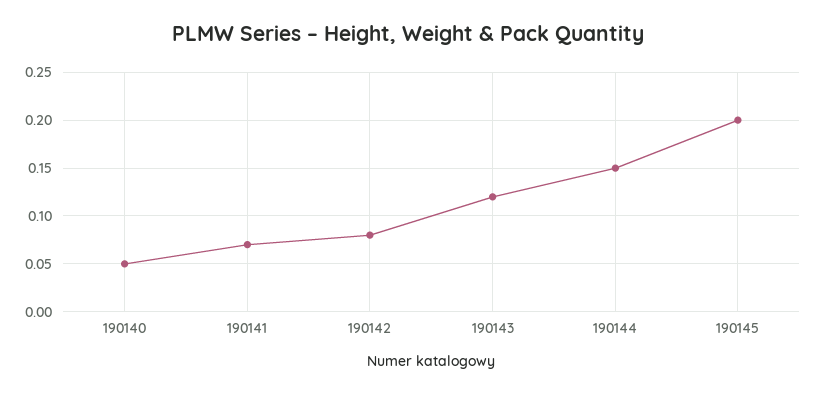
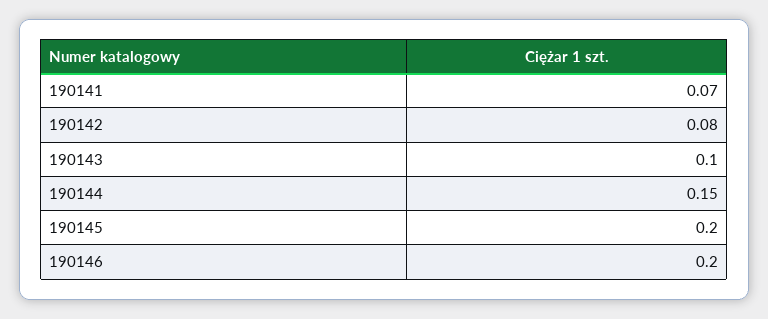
190140: 0.05 -> none
190143: 0.12 -> 0.1
190146: none -> 0.2

